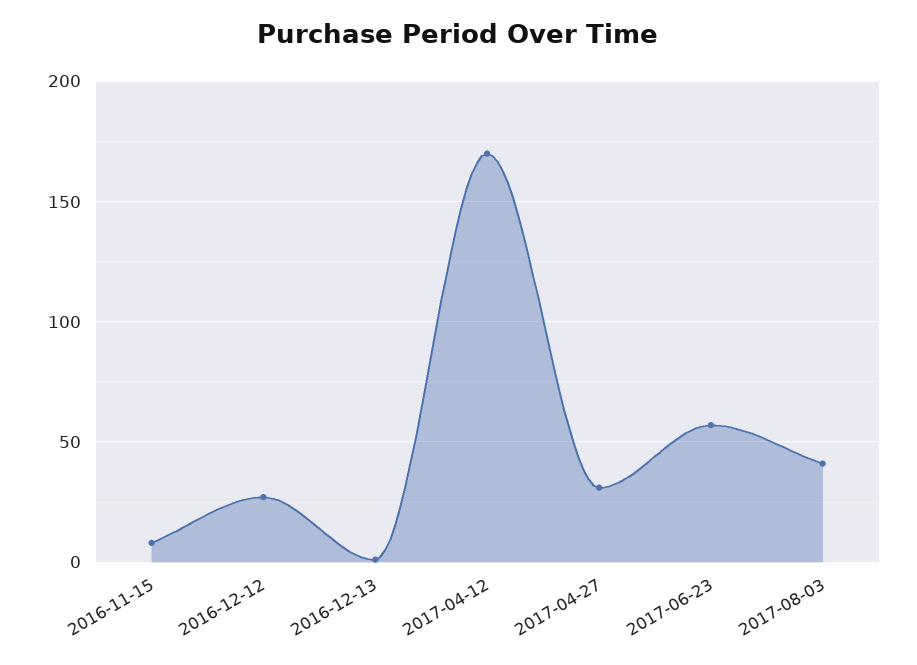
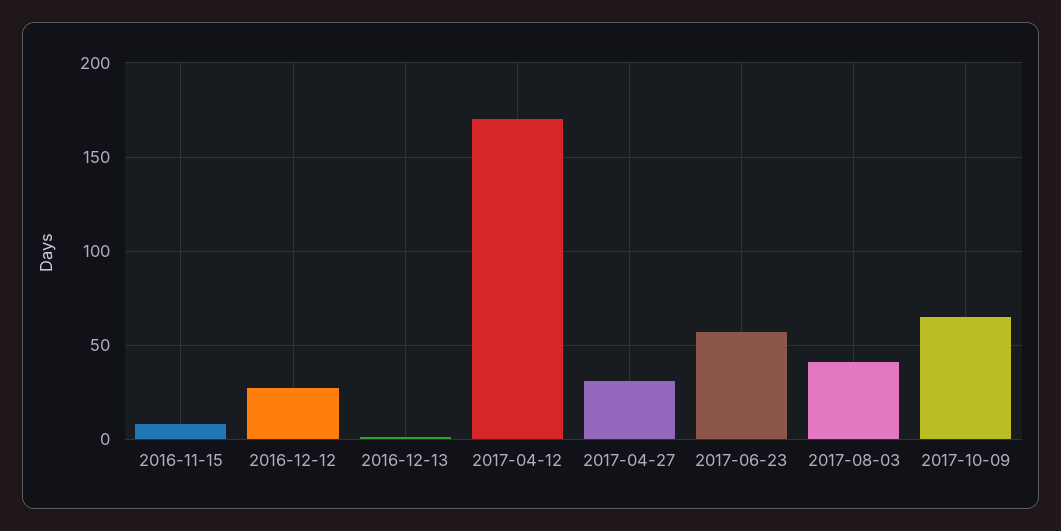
2017-10-09: none -> 65

